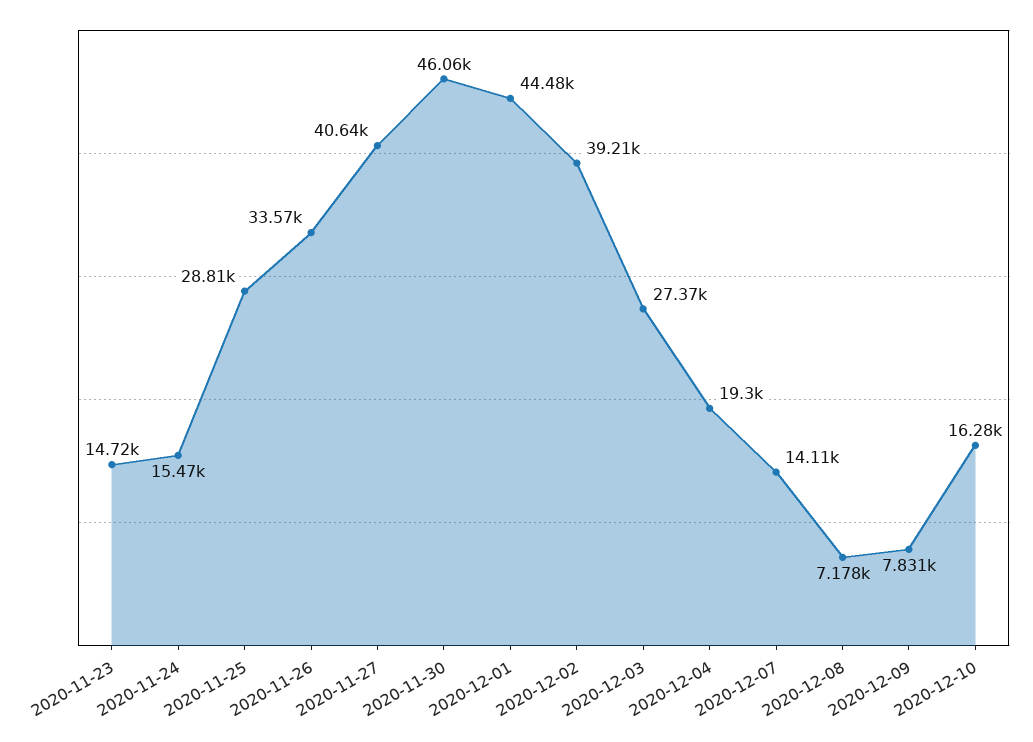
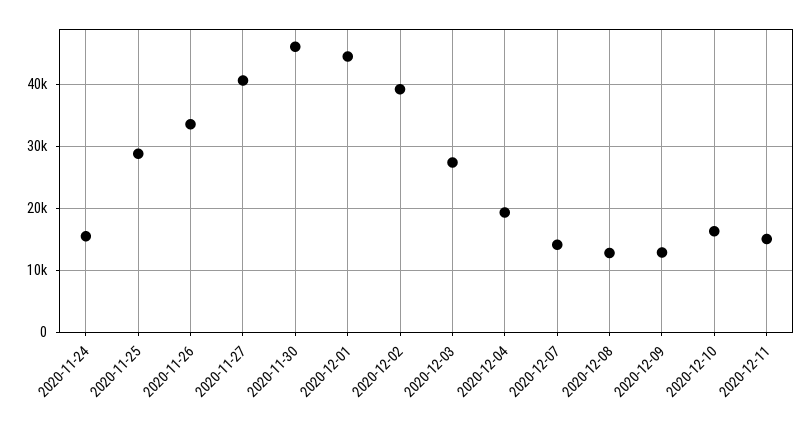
2020-11-23: 14720 -> none
2020-12-08: 7178 -> 13000
2020-12-09: 7831 -> 13000
2020-12-11: none -> 15000

